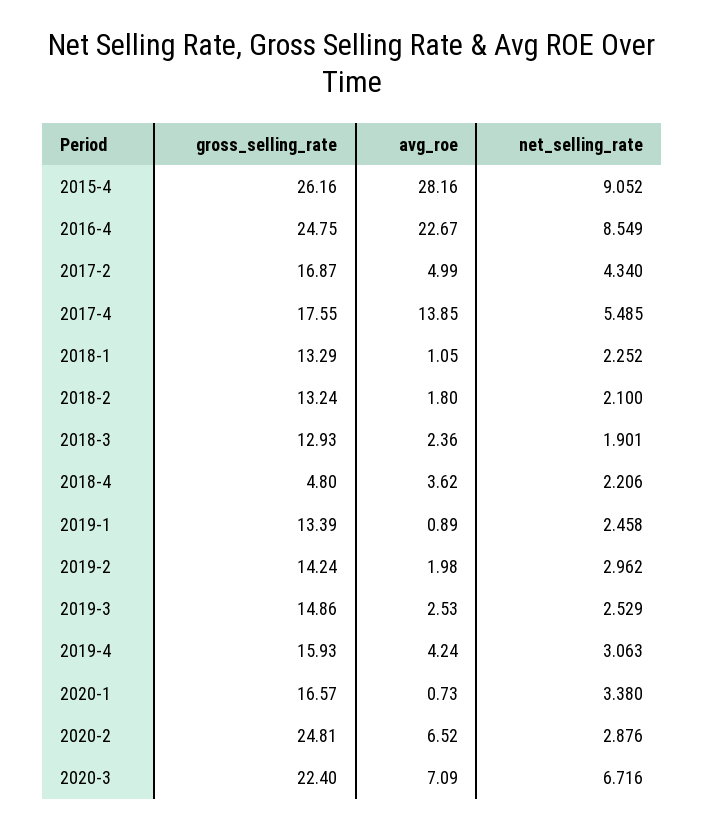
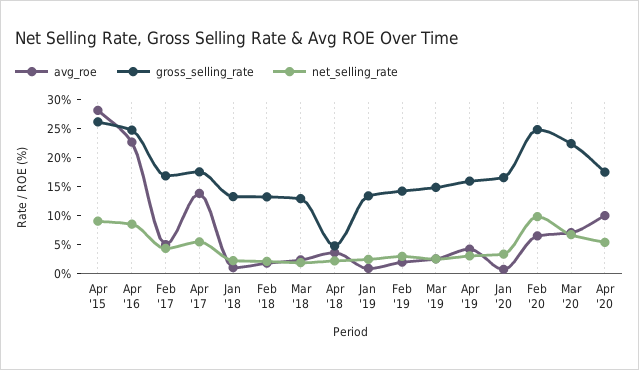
net_selling_rate, 2020-2: 2.876 -> 10
avg_roe, Apr '20: none -> 10
gross_selling_rate, Apr '20: none -> 17.5
net_selling_rate, Apr '20: none -> 5

